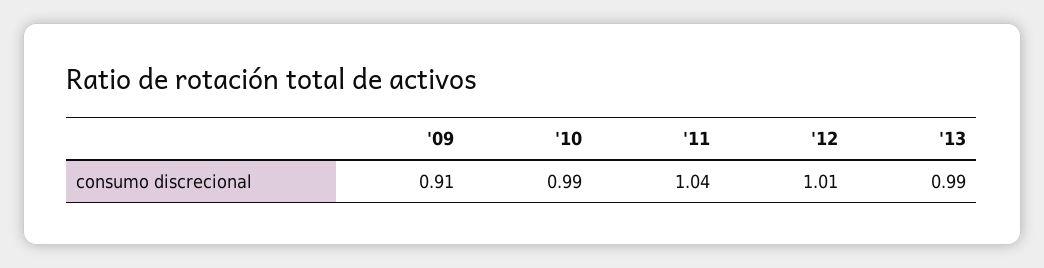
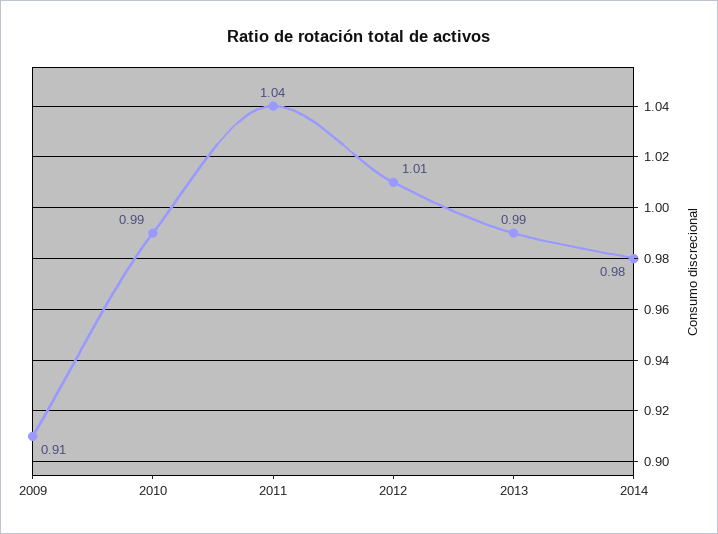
2014: none -> 0.98

